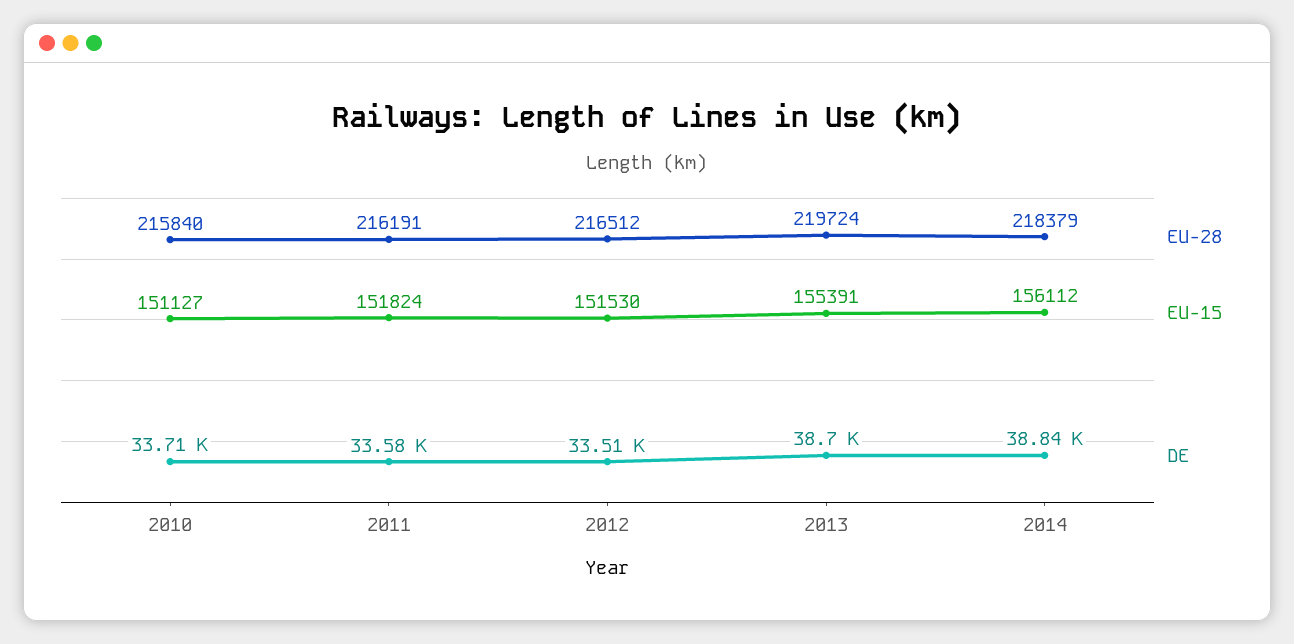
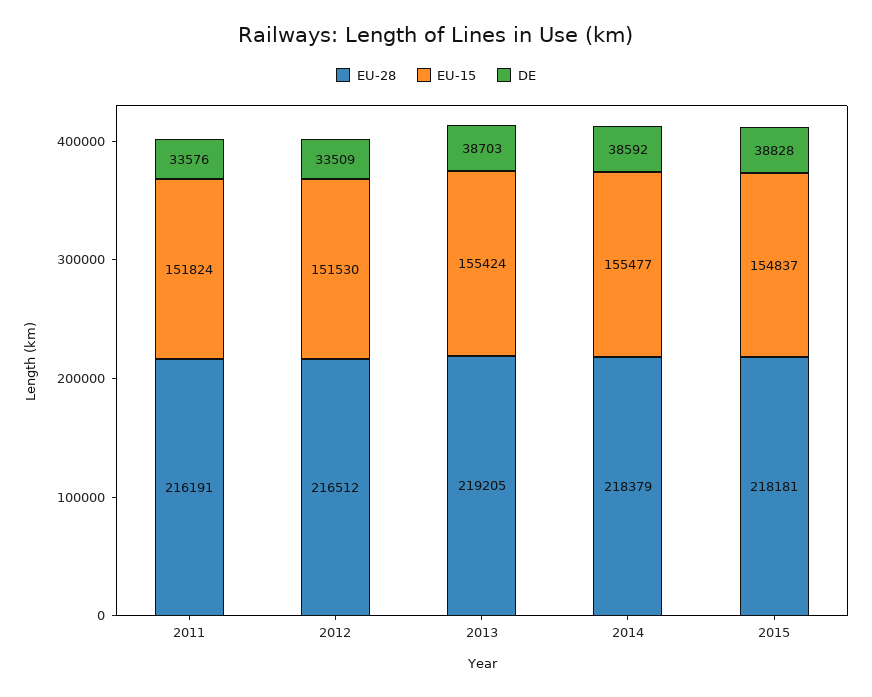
EU-28, 2010: 215840 -> none
EU-15, 2010: 151127 -> none
DE, 2010: 33710 -> none
EU-28, 2013: 219724 -> 219205
EU-15, 2013: 155391 -> 155424
EU-15, 2014: 156112 -> 155477
DE, 2014: 38840 -> 38592
EU-28, 2015: none -> 218181
EU-15, 2015: none -> 154837
DE, 2015: none -> 38828

